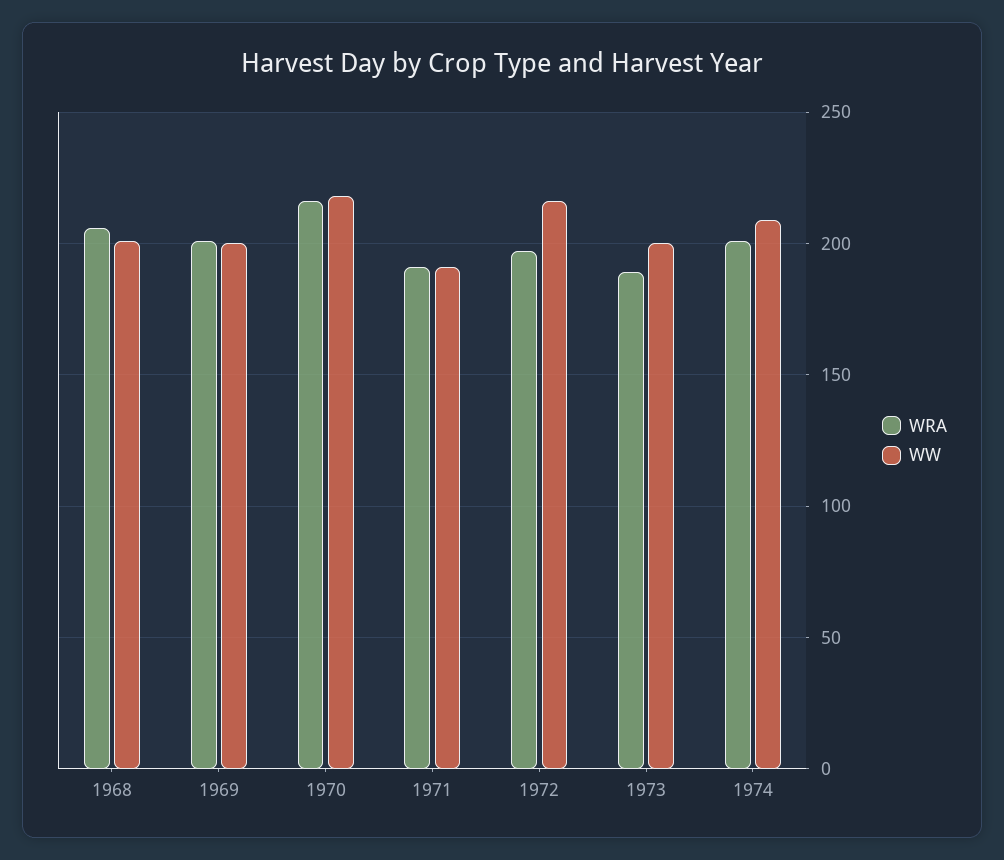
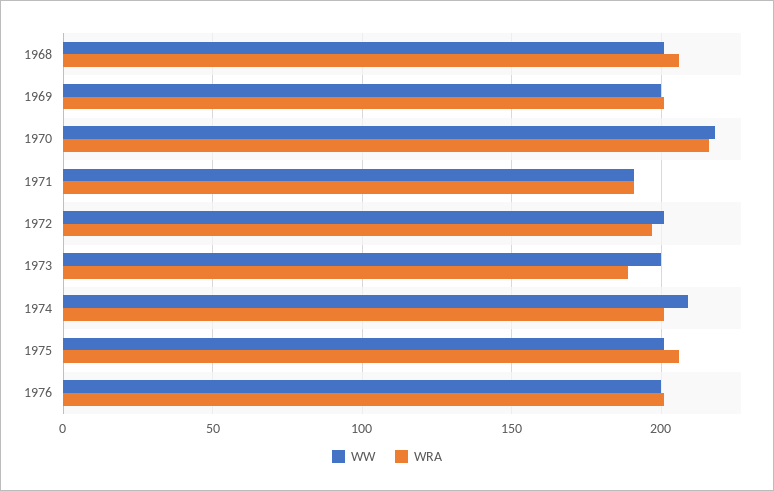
WW, 1972: 215 -> 200
WW, 1975: none -> 200
WRA, 1975: none -> 205
WW, 1976: none -> 200
WRA, 1976: none -> 200

